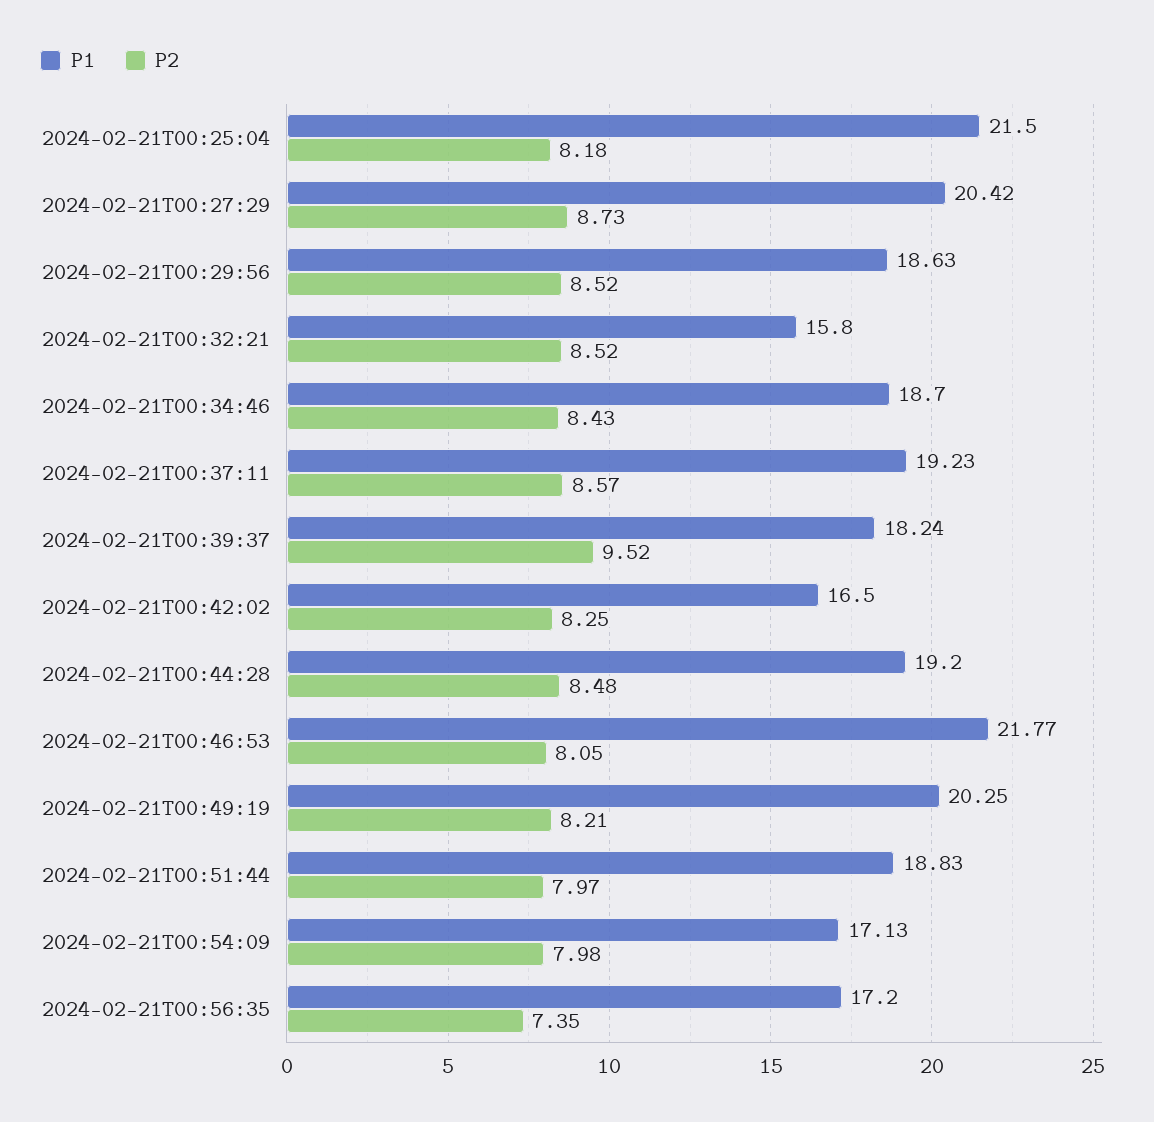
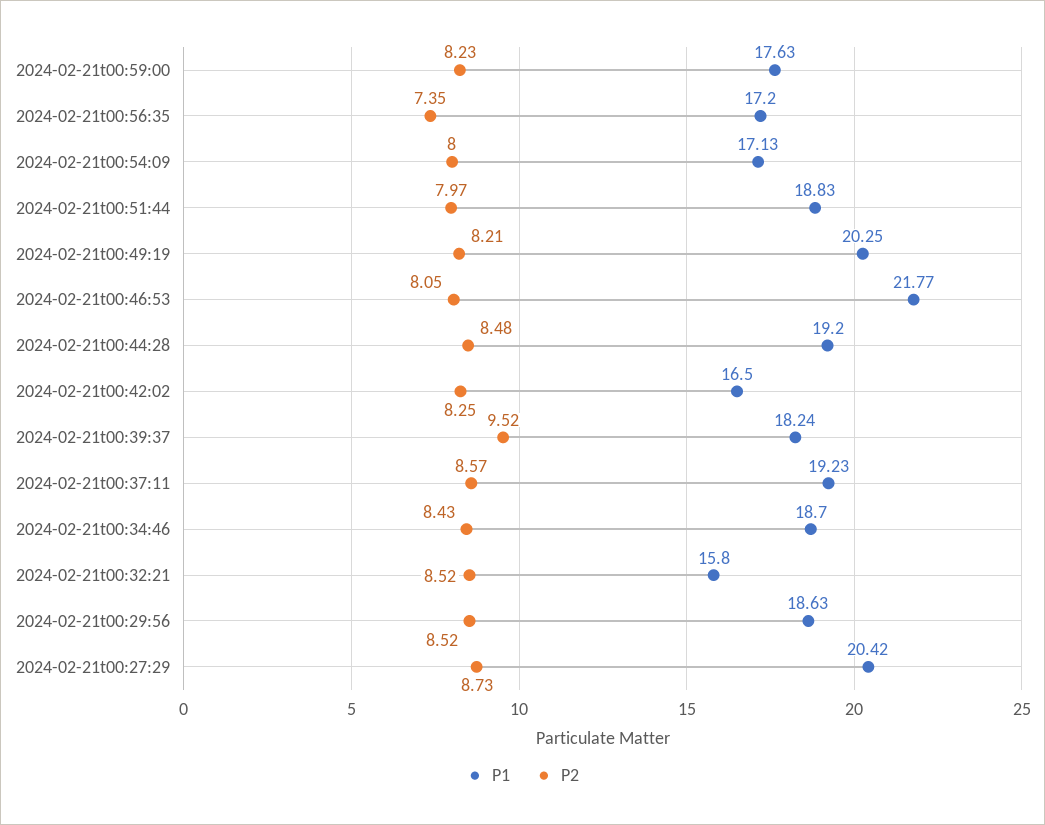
P1, 2024-02-21T00:25:04: 21.5 -> none
P2, 2024-02-21T00:25:04: 8.18 -> none
P2, 2024-02-21T00:54:09: 7.98 -> 8
P1, 2024-02-21t00:59:00: none -> 17.63
P2, 2024-02-21t00:59:00: none -> 8.23

